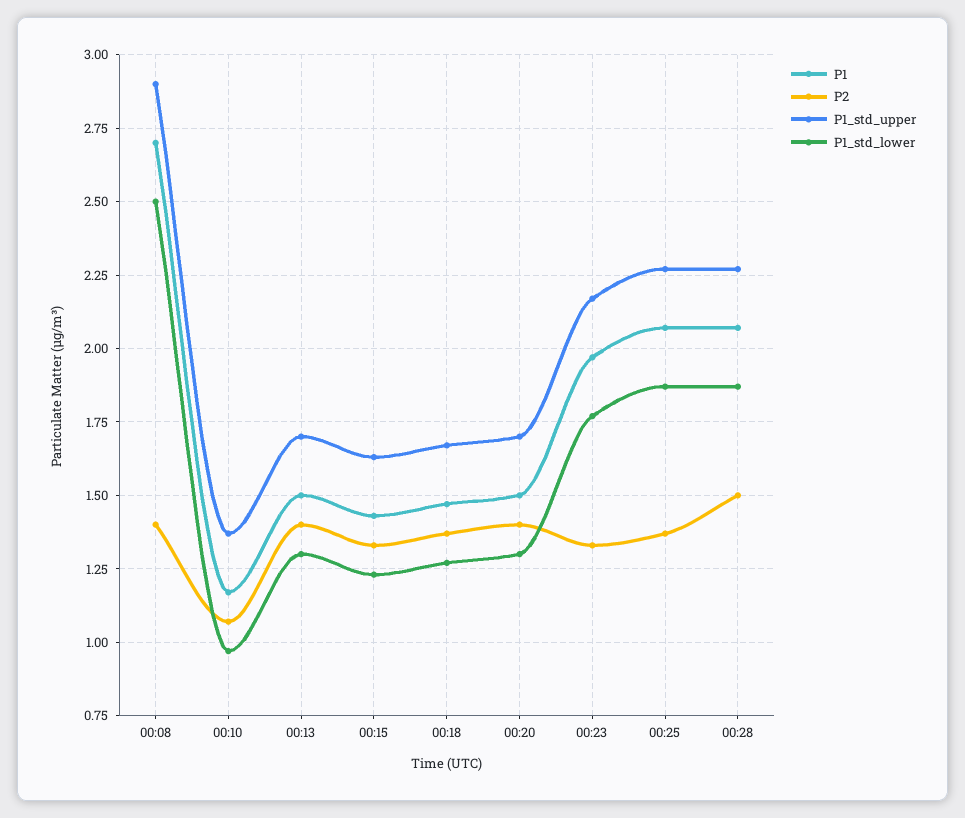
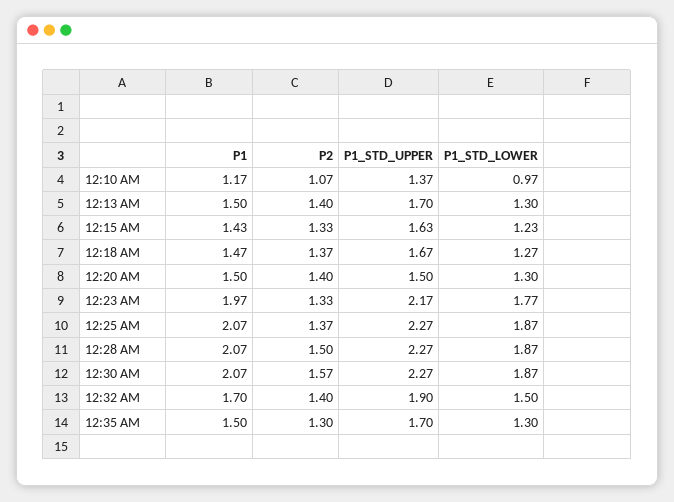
P1, 00:08: 2.7 -> none
P2, 00:08: 1.4 -> none
P1_std_upper, 00:08: 2.9 -> none
P1_std_lower, 00:08: 2.5 -> none
P1_std_upper, 00:20: 1.7 -> 1.5
P1, 12:30 AM: none -> 2.07
P2, 12:30 AM: none -> 1.57
P1_std_upper, 12:30 AM: none -> 2.27
P1_std_lower, 12:30 AM: none -> 1.87
P1, 12:32 AM: none -> 1.7
P2, 12:32 AM: none -> 1.4
P1_std_upper, 12:32 AM: none -> 1.9
P1_std_lower, 12:32 AM: none -> 1.5
P1, 12:35 AM: none -> 1.5
P2, 12:35 AM: none -> 1.3
P1_std_upper, 12:35 AM: none -> 1.7
P1_std_lower, 12:35 AM: none -> 1.3

